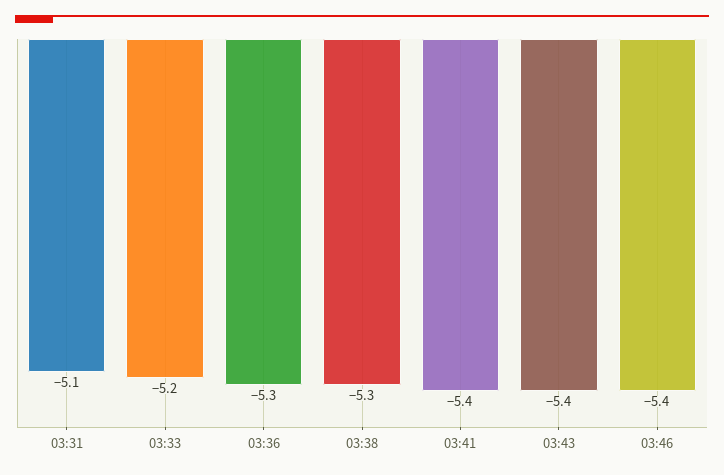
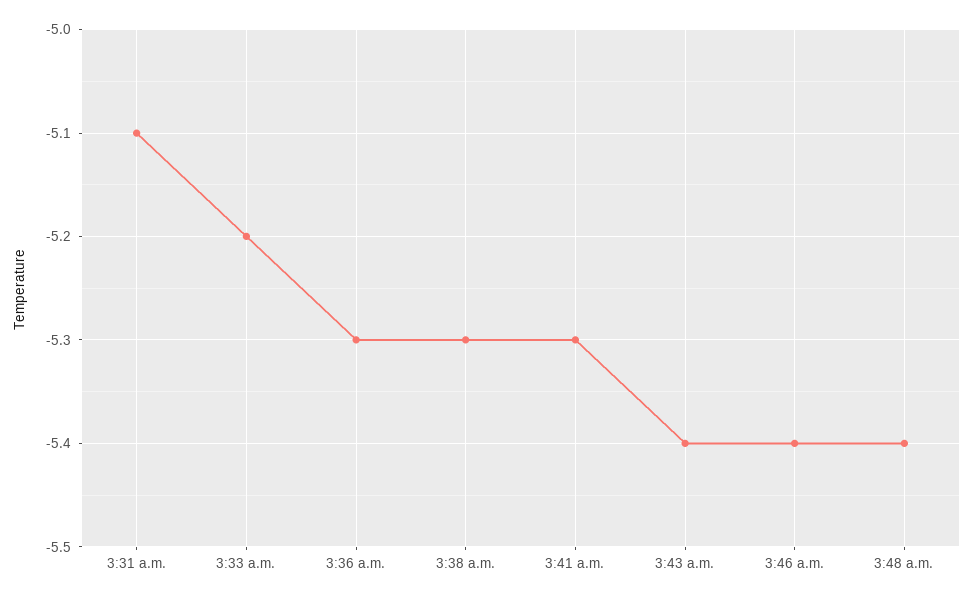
03:41: -5.4 -> -5.3
3:48 a.m.: none -> -5.4

